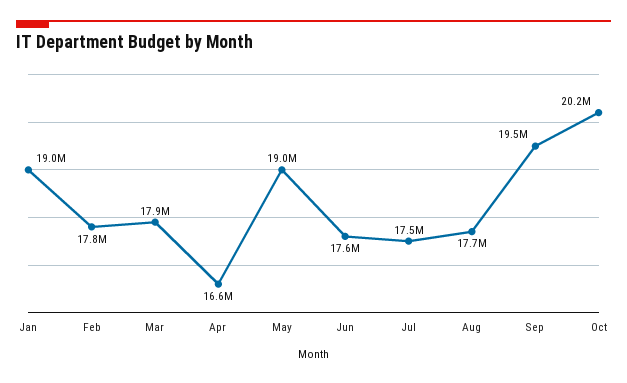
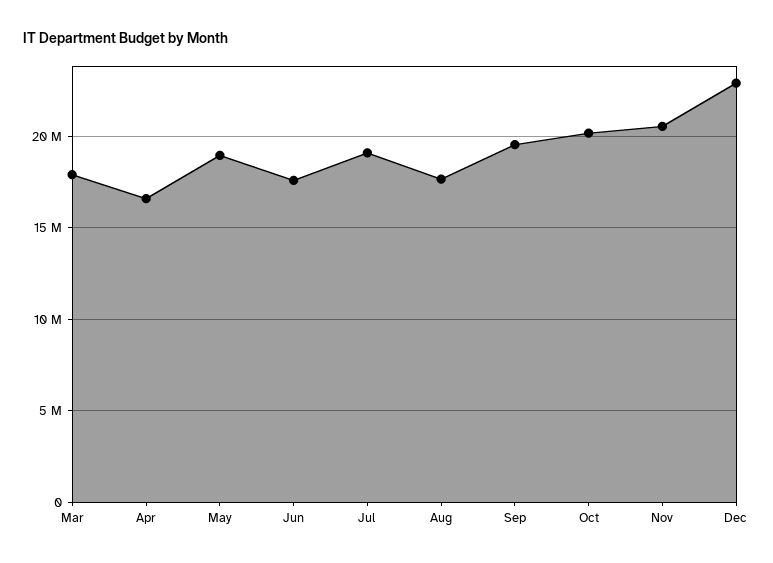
Jan: 19000000 -> none
Feb: 17800000 -> none
Jul: 17500000 -> 19000000
Nov: none -> 20500000
Dec: none -> 23000000

